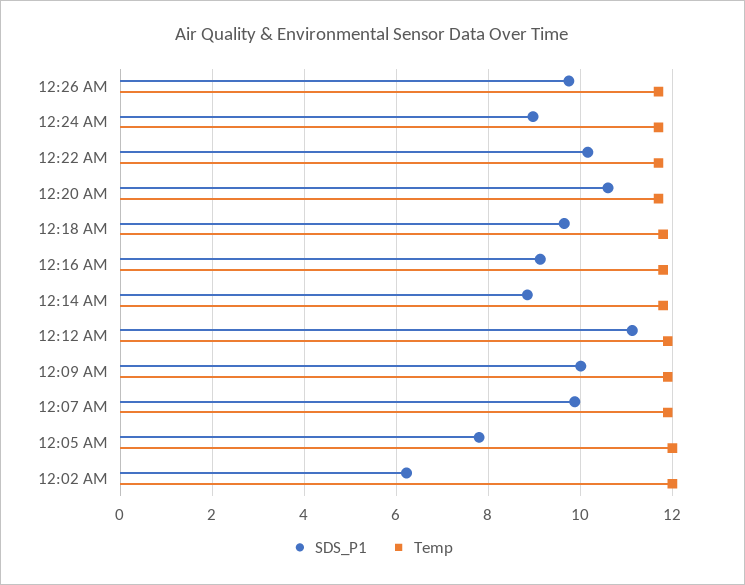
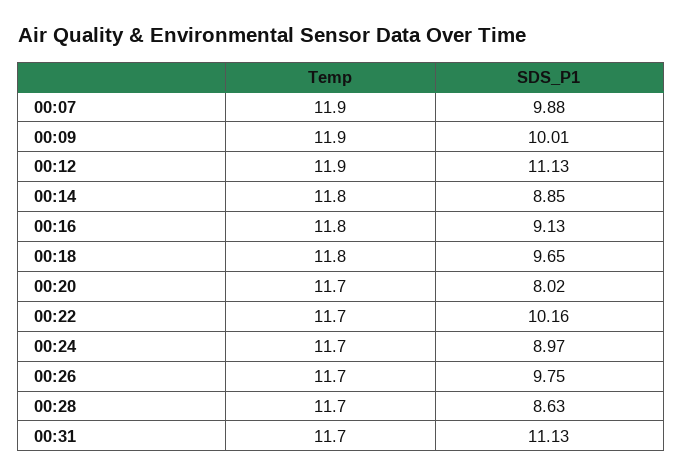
SDS_P1, 12:20 AM: 10.6 -> 8.02
SDS_P1, 12:05 AM: 7.8 -> none
Temp, 12:05 AM: 12 -> none
SDS_P1, 12:02 AM: 6.2 -> none
Temp, 12:02 AM: 12 -> none
Temp, 00:28: none -> 11.7
SDS_P1, 00:28: none -> 8.63
Temp, 00:31: none -> 11.7
SDS_P1, 00:31: none -> 11.13

